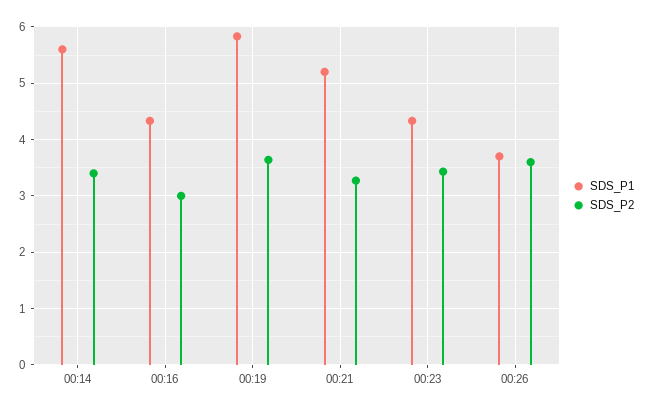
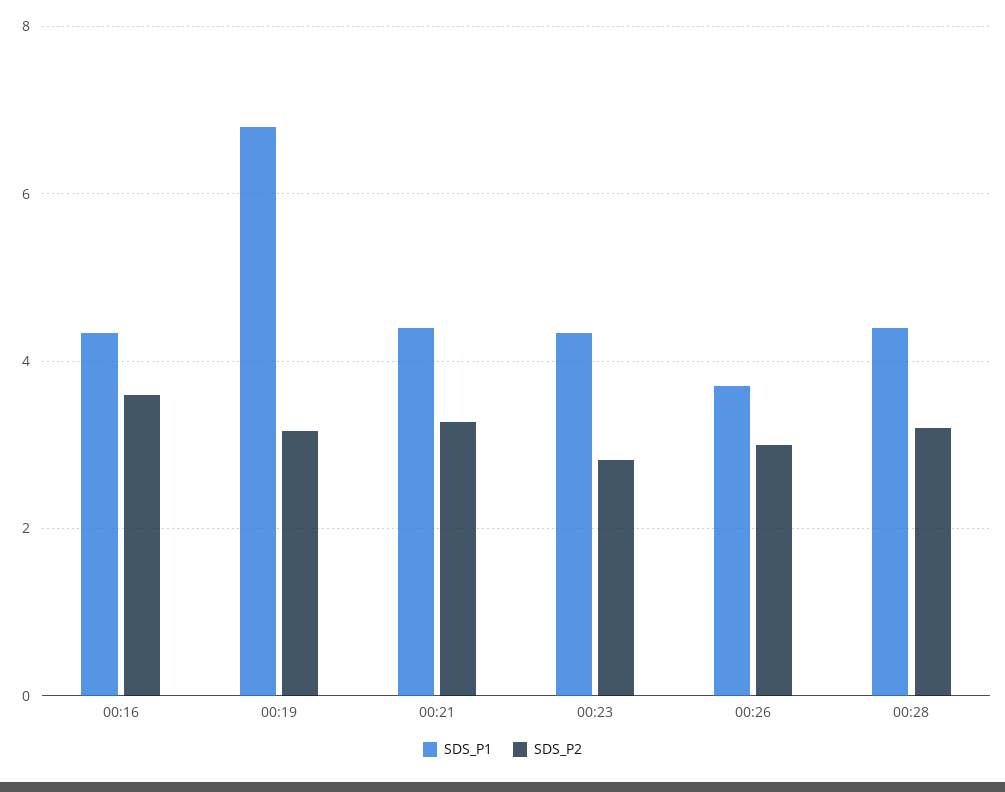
SDS_P1, 00:14: 5.6 -> none
SDS_P2, 00:14: 3.4 -> none
SDS_P2, 00:16: 3 -> 3.6
SDS_P1, 00:19: 5.8 -> 6.8
SDS_P2, 00:19: 3.6 -> 3.2
SDS_P1, 00:21: 5.2 -> 4.4
SDS_P2, 00:23: 3.4 -> 2.8
SDS_P2, 00:26: 3.6 -> 3
SDS_P1, 00:28: none -> 4.4
SDS_P2, 00:28: none -> 3.2

